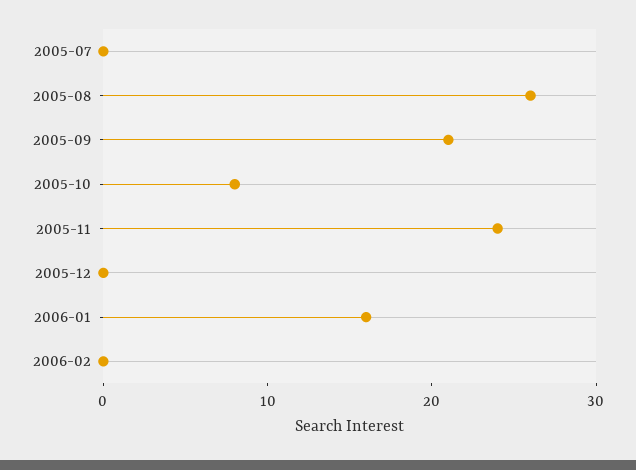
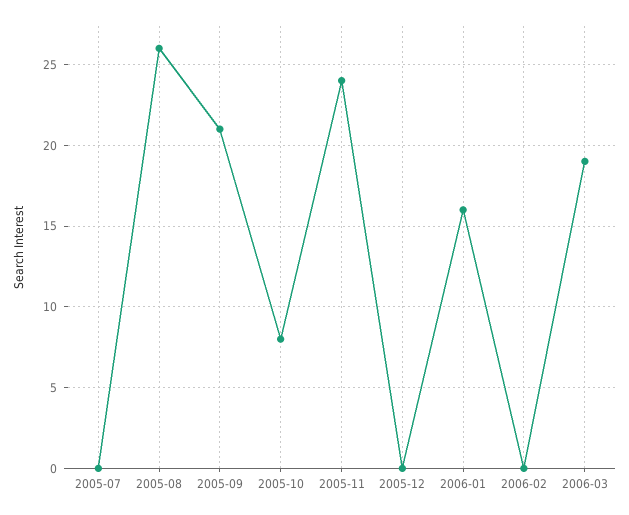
2006-03: none -> 19

